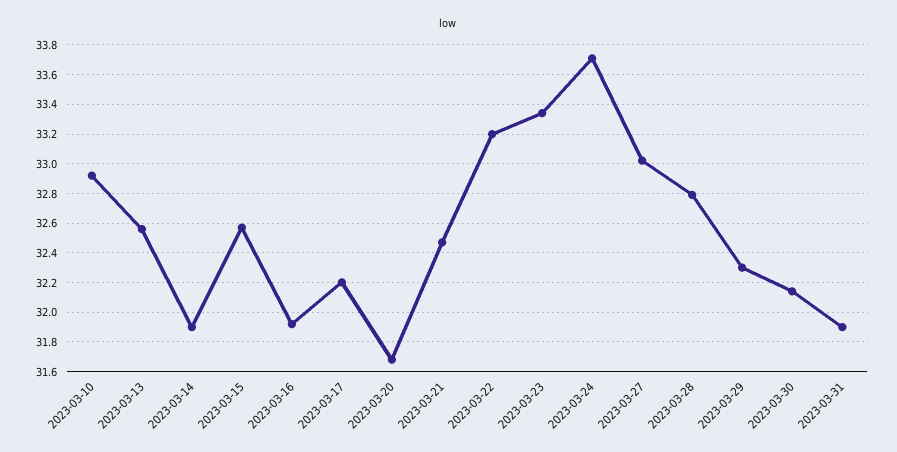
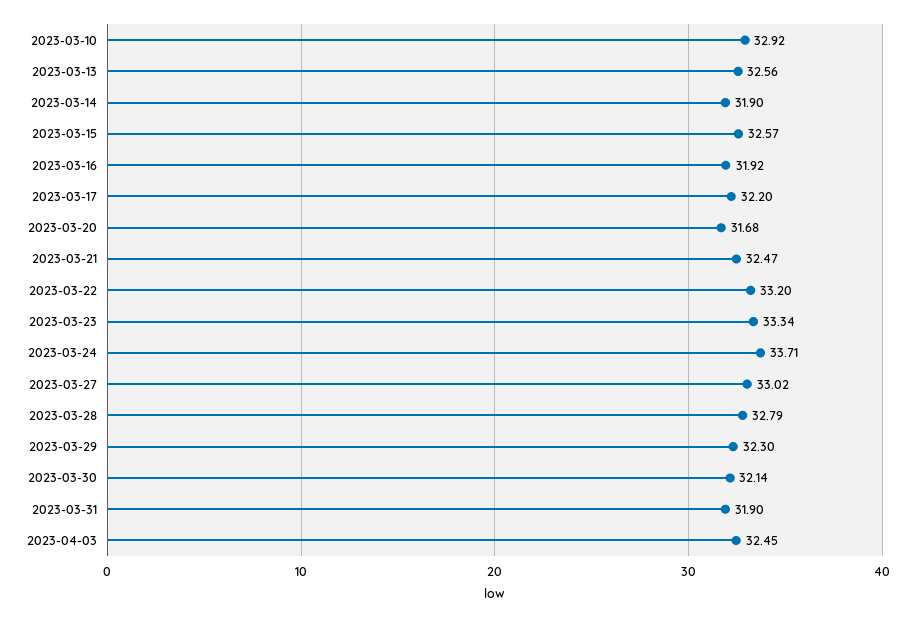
2023-04-03: none -> 32.45

